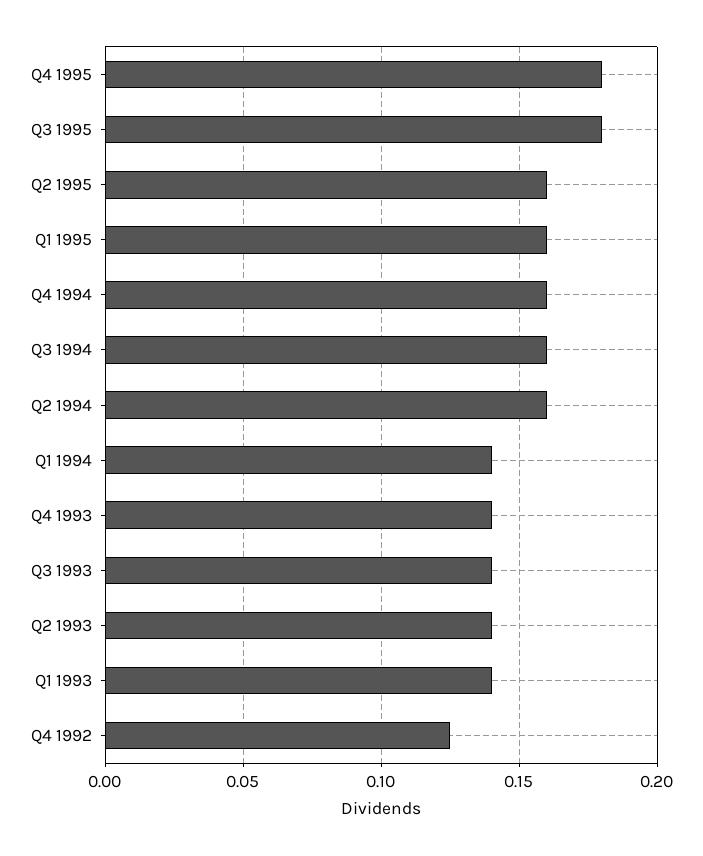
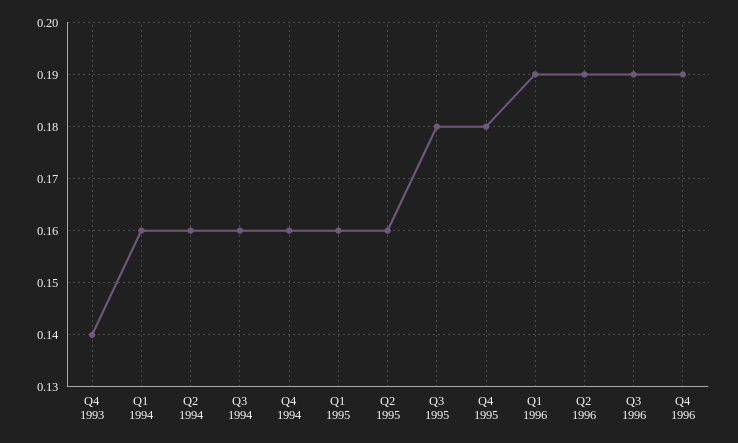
Q1 1994: 0.14 -> 0.16
Q3 1993: 0.14 -> none
Q2 1993: 0.14 -> none
Q1 1993: 0.14 -> none
Q4 1992: 0.125 -> none
Q1 1996: none -> 0.19
Q2 1996: none -> 0.19
Q3 1996: none -> 0.19
Q4 1996: none -> 0.19

